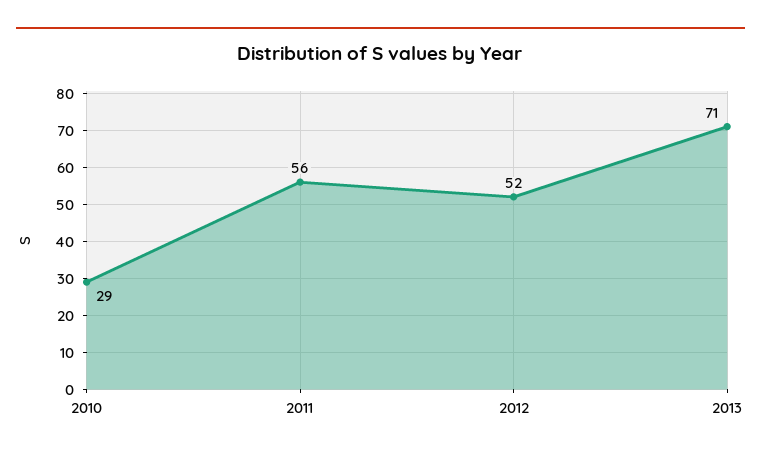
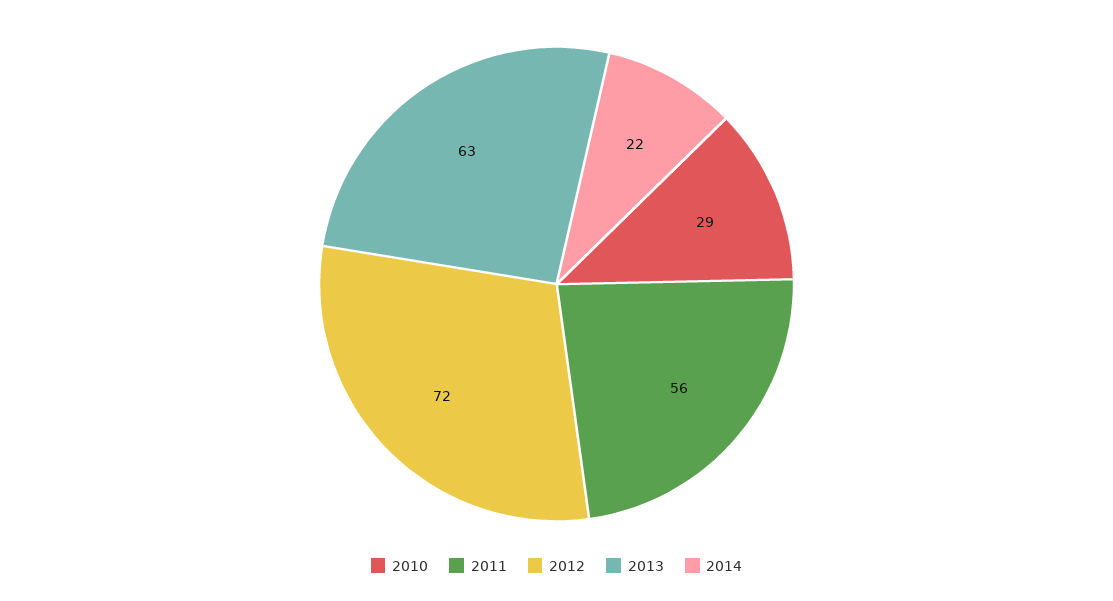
2012: 52 -> 72
2013: 71 -> 63
2014: none -> 22

